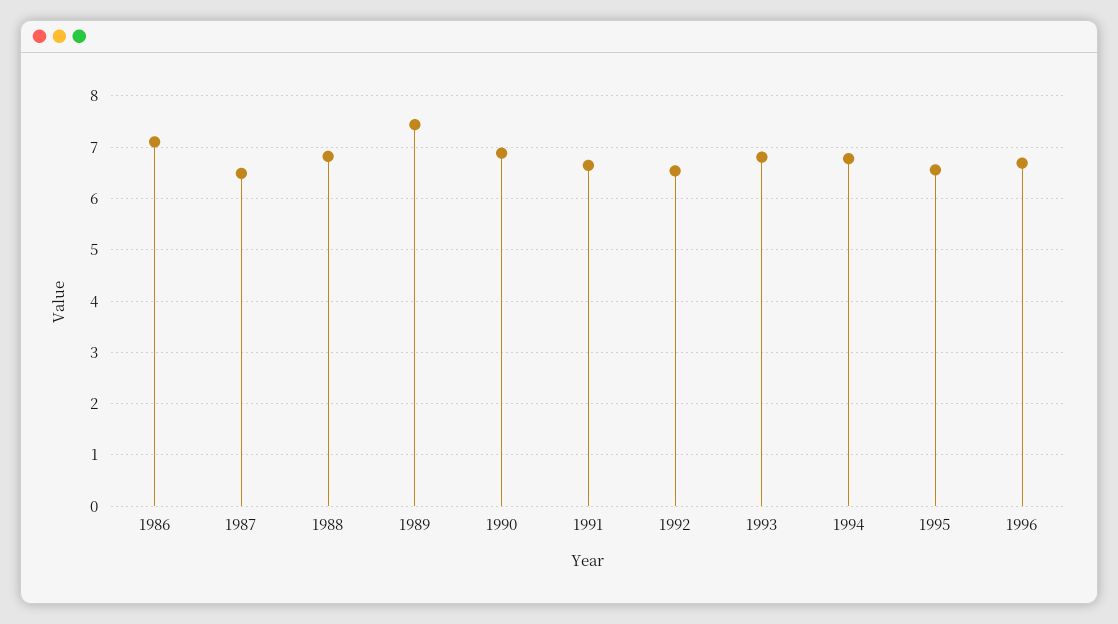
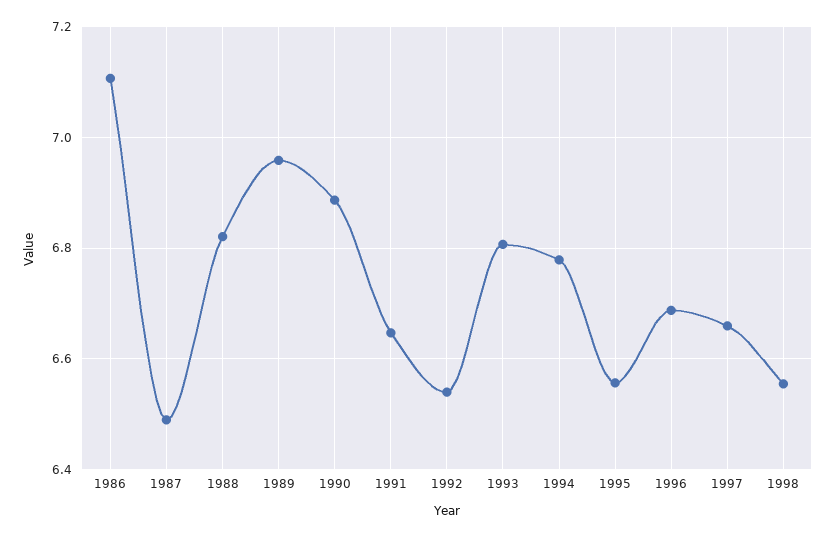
1989: 7.4 -> 6.96
1997: none -> 6.66
1998: none -> 6.56

